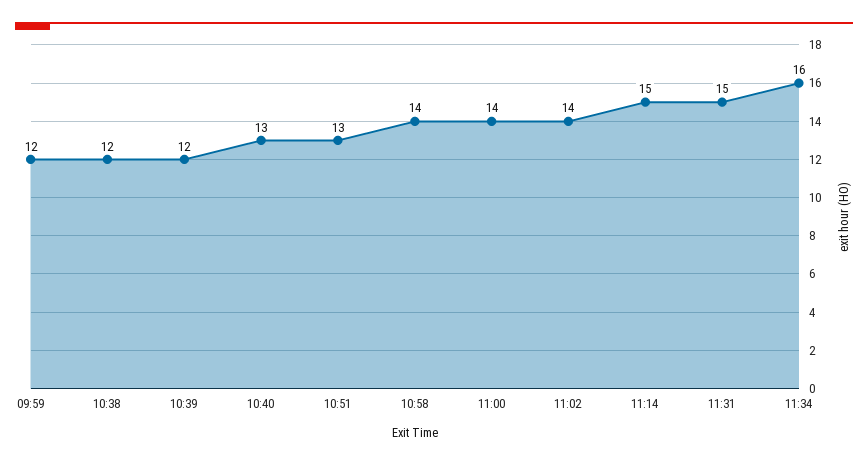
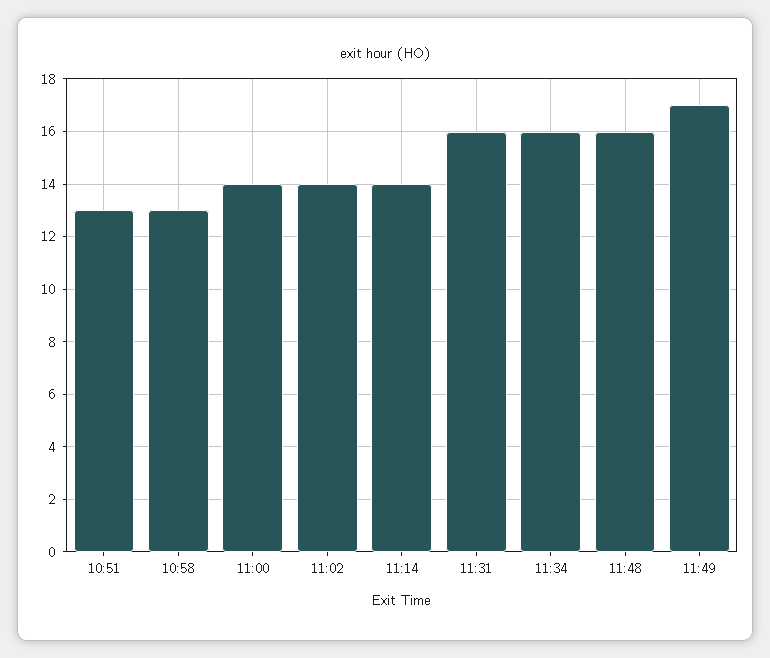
09:59: 12 -> none
10:38: 12 -> none
10:39: 12 -> none
10:40: 13 -> none
10:58: 14 -> 13
11:14: 15 -> 14
11:31: 15 -> 16
11:48: none -> 16
11:49: none -> 17

